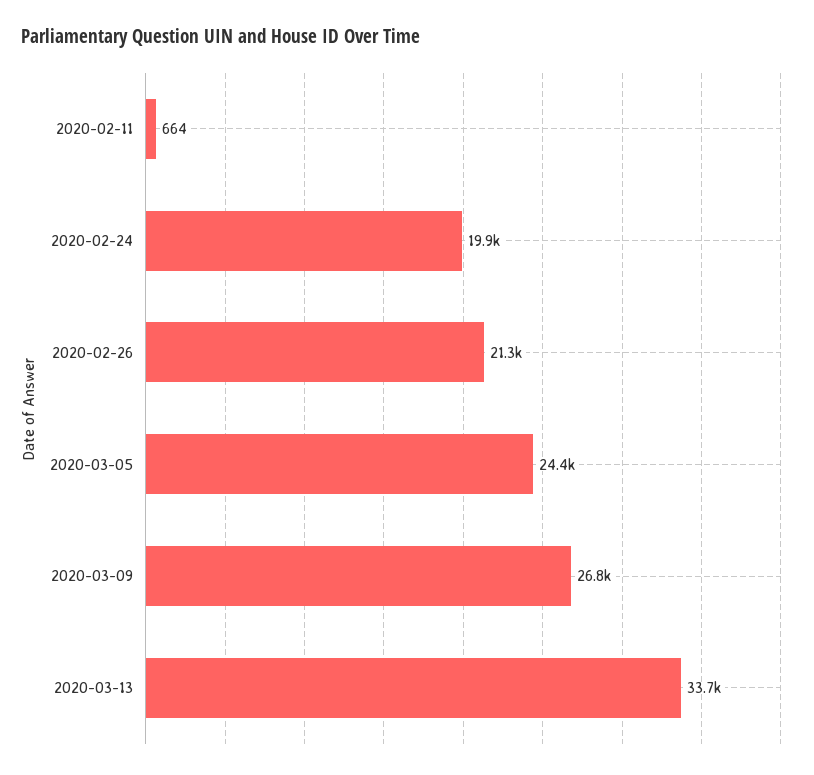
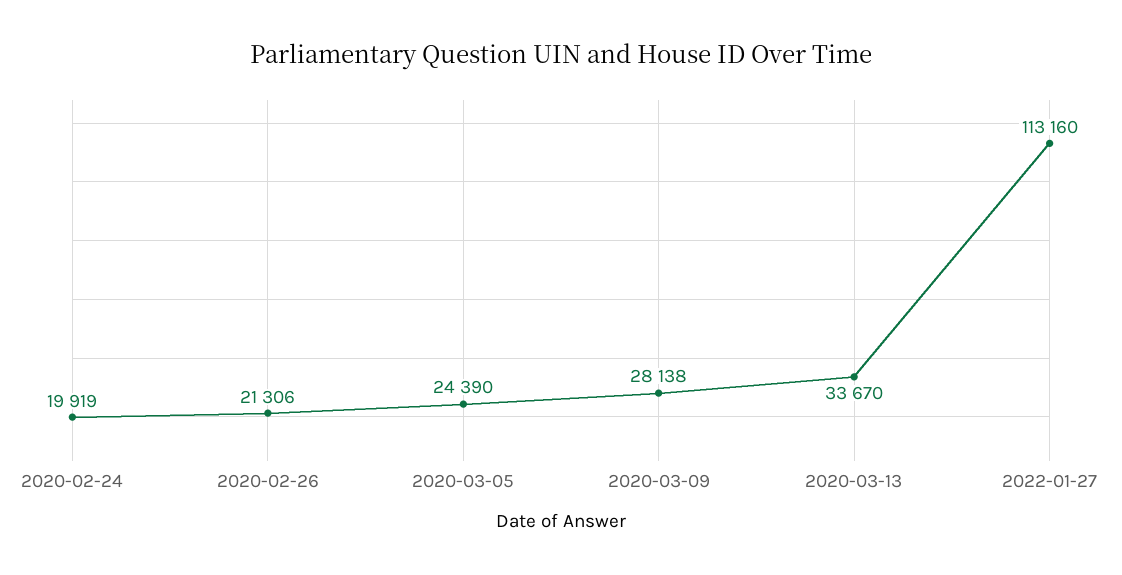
2020-02-11: 664 -> none
2020-03-09: 26800 -> 28138
2022-01-27: none -> 113160

